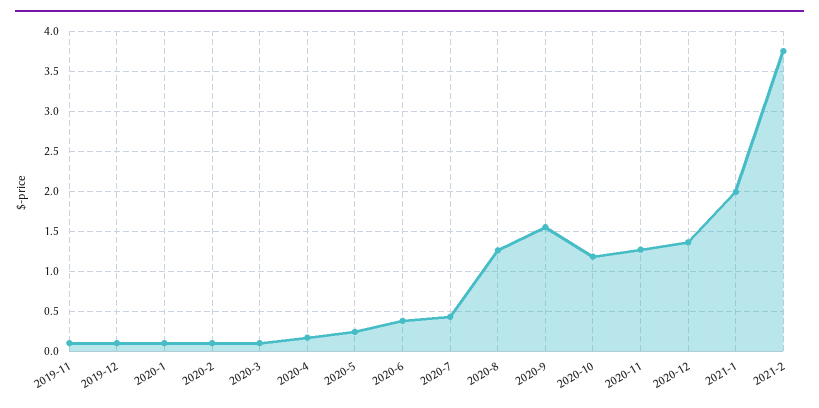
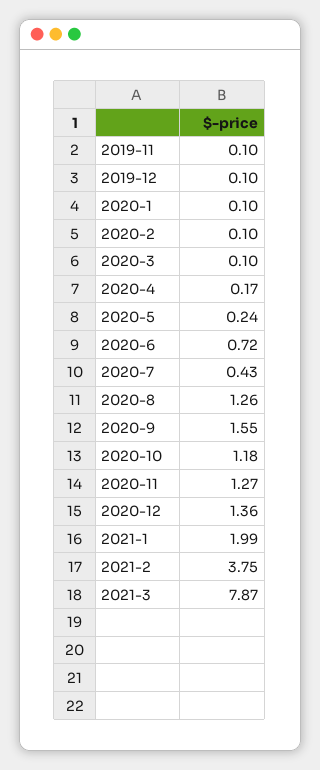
2020-6: 0.4 -> 0.72
2021-3: none -> 7.87

